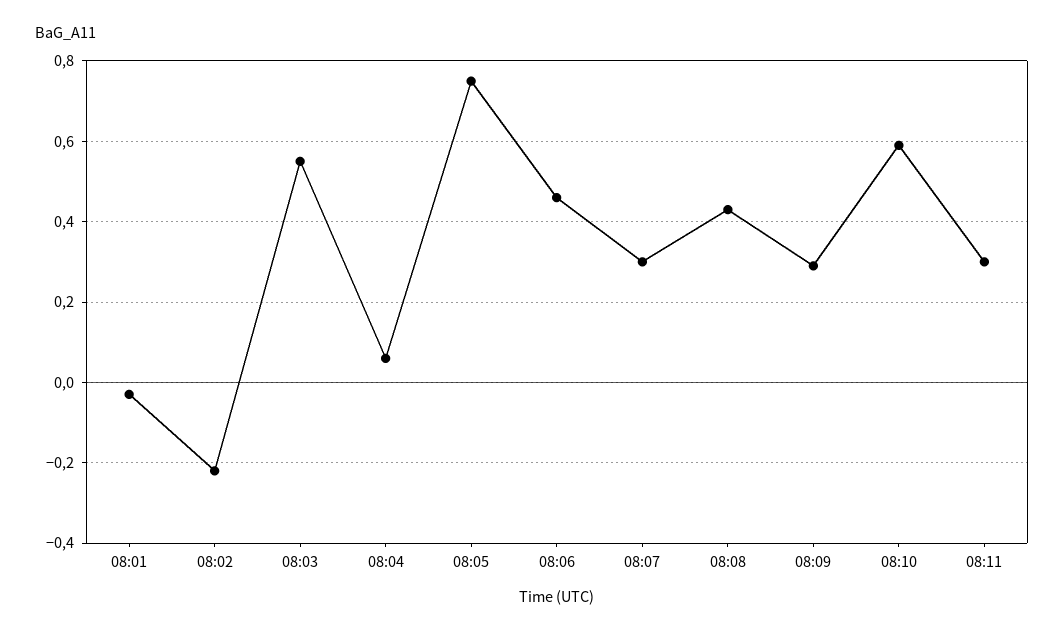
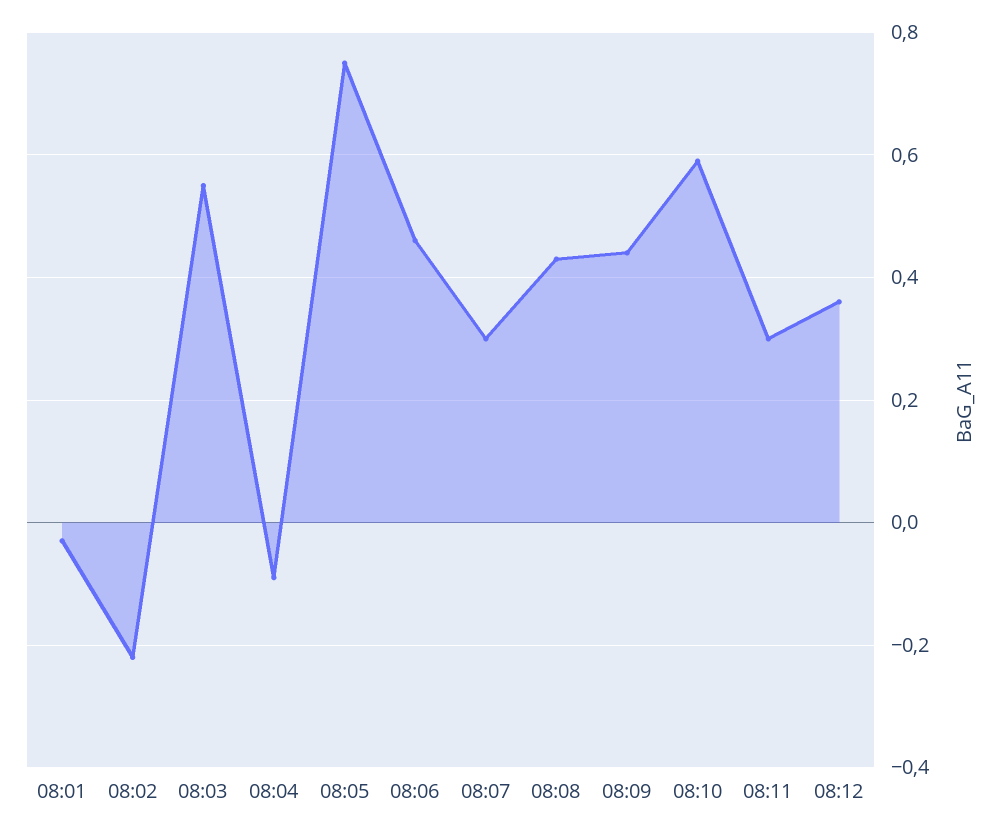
08:04: 0.05 -> -0.1
08:09: 0.3 -> 0.45
08:12: none -> 0.35

